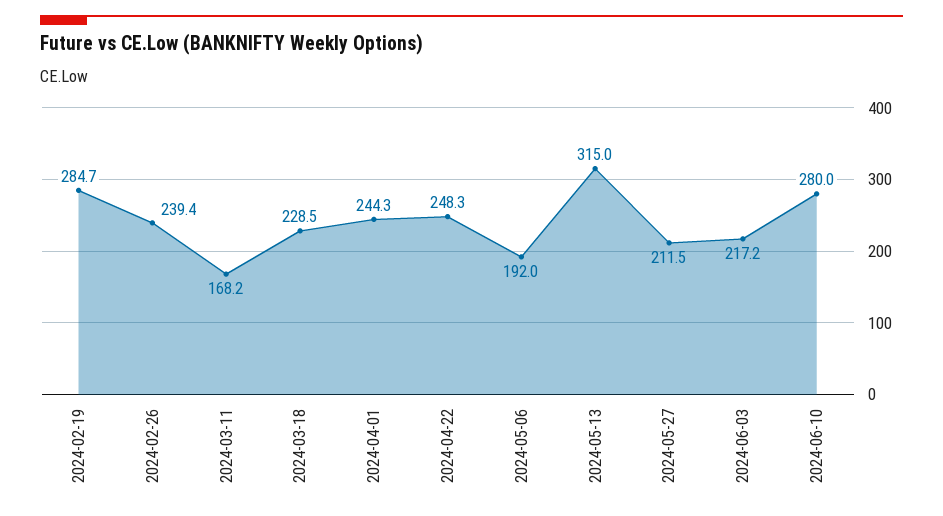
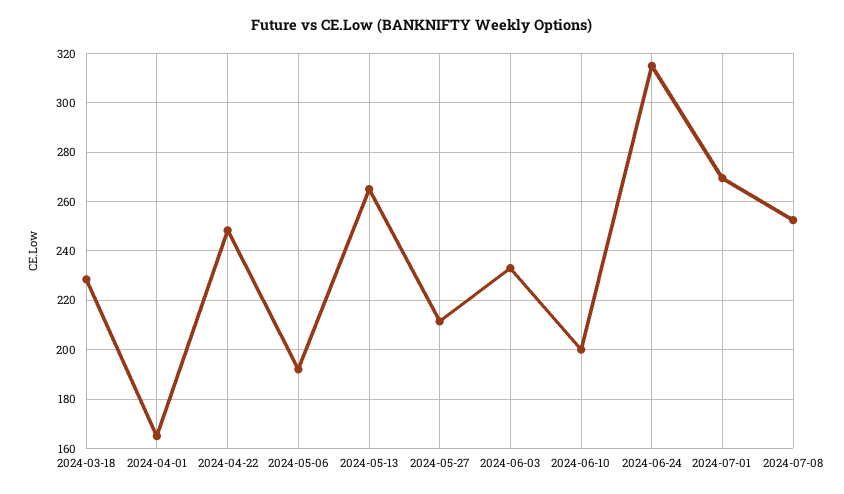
2024-02-19: 284.7 -> none
2024-02-26: 239.4 -> none
2024-03-11: 168.2 -> none
2024-04-01: 244.3 -> 165
2024-05-13: 315 -> 265
2024-06-03: 217.2 -> 232.5
2024-06-10: 280 -> 200
2024-06-24: none -> 315
2024-07-01: none -> 270
2024-07-08: none -> 252.5

